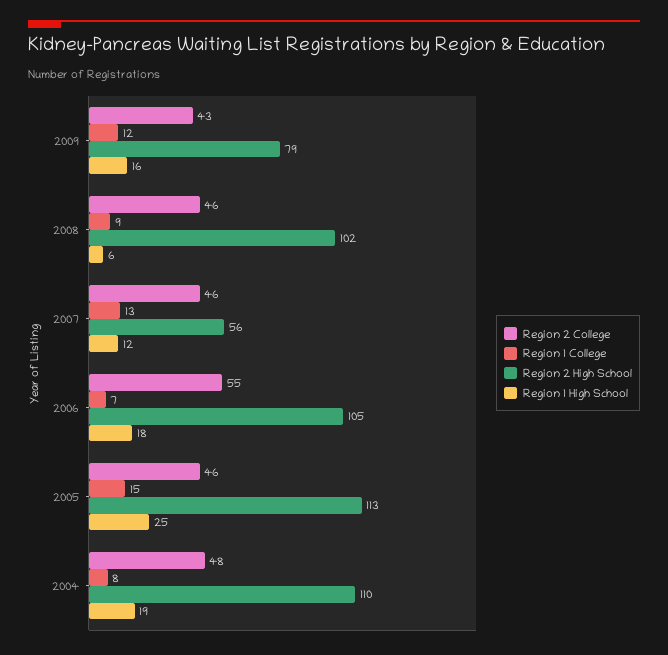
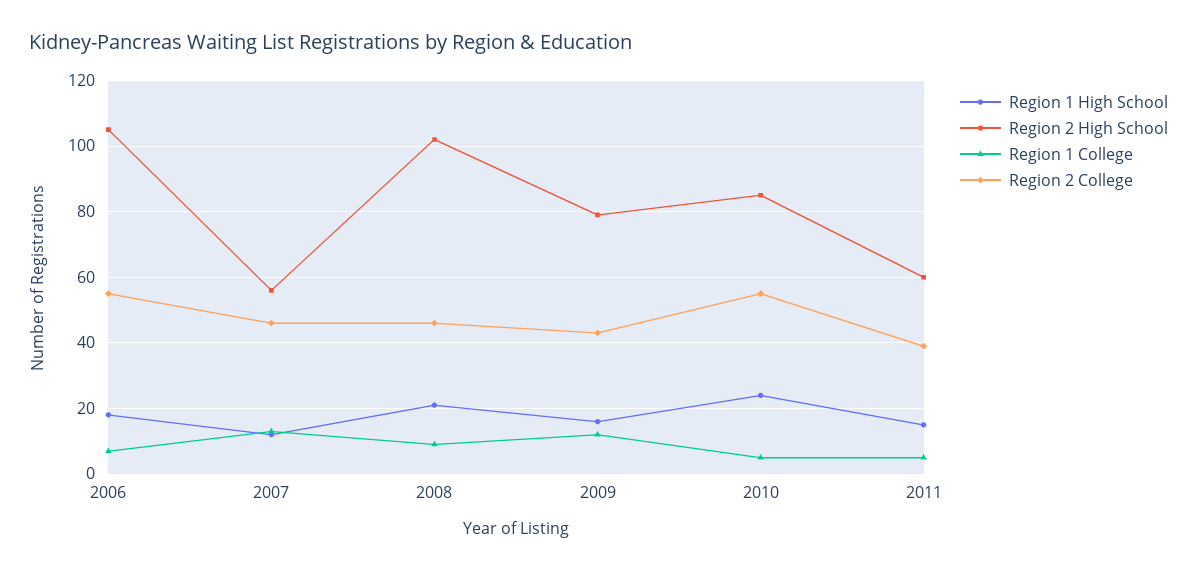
Region 1 High School, 2008: 6 -> 20
Region 2 College, 2005: 46 -> none
Region 1 College, 2005: 15 -> none
Region 2 High School, 2005: 113 -> none
Region 1 High School, 2005: 25 -> none
Region 2 College, 2004: 48 -> none
Region 1 College, 2004: 8 -> none
Region 2 High School, 2004: 110 -> none
Region 1 High School, 2004: 19 -> none
Region 1 High School, 2010: none -> 25
Region 2 High School, 2010: none -> 85
Region 1 College, 2010: none -> 5
Region 2 College, 2010: none -> 55
Region 1 High School, 2011: none -> 15
Region 2 High School, 2011: none -> 60
Region 1 College, 2011: none -> 5
Region 2 College, 2011: none -> 40

